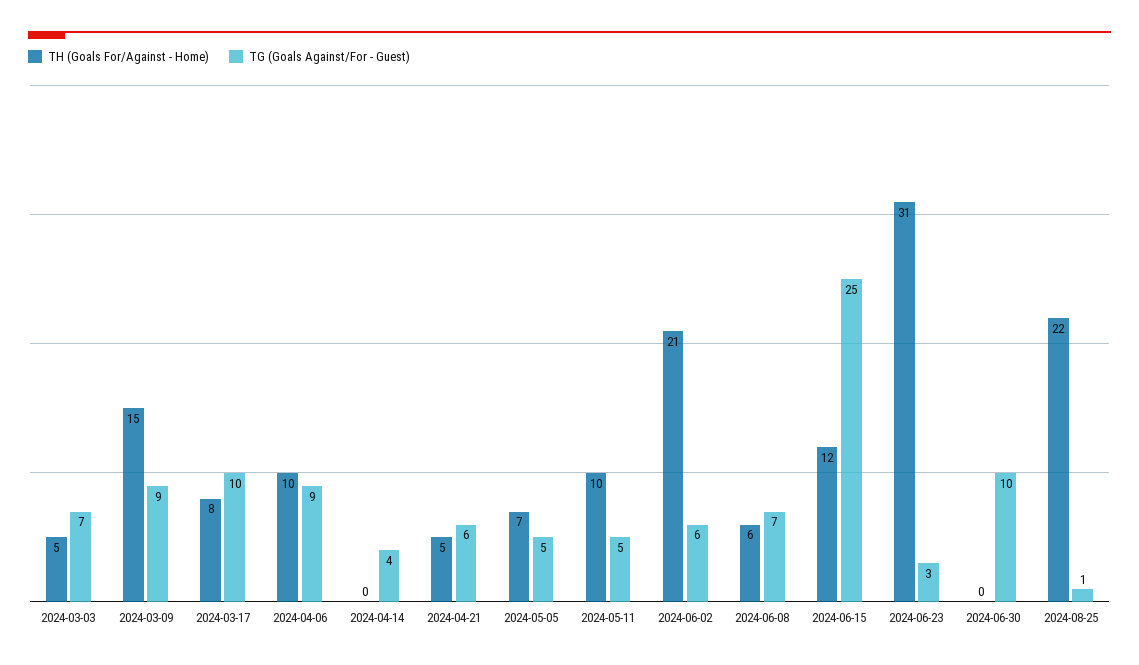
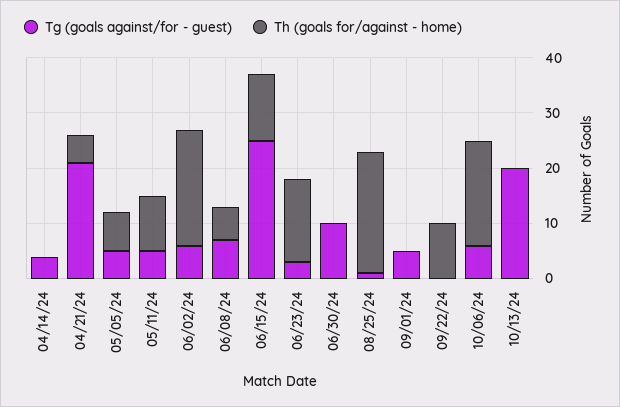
TH (Goals For/Against - Home), 2024-03-03: 5 -> none
TG (Goals Against/For - Guest), 2024-03-03: 7 -> none
TH (Goals For/Against - Home), 2024-03-09: 15 -> none
TG (Goals Against/For - Guest), 2024-03-09: 9 -> none
TH (Goals For/Against - Home), 2024-03-17: 8 -> none
TG (Goals Against/For - Guest), 2024-03-17: 10 -> none
TH (Goals For/Against - Home), 2024-04-06: 10 -> none
TG (Goals Against/For - Guest), 2024-04-06: 9 -> none
TG (Goals Against/For - Guest), 2024-04-21: 6 -> 20
TH (Goals For/Against - Home), 2024-06-23: 31 -> 15
TG (Goals Against/For - Guest), 09/01/24: none -> 5
TH (Goals For/Against - Home), 09/01/24: none -> 0
TG (Goals Against/For - Guest), 09/22/24: none -> 0
TH (Goals For/Against - Home), 09/22/24: none -> 10
TG (Goals Against/For - Guest), 10/06/24: none -> 5
TH (Goals For/Against - Home), 10/06/24: none -> 20
TG (Goals Against/For - Guest), 10/13/24: none -> 20
TH (Goals For/Against - Home), 10/13/24: none -> 0

